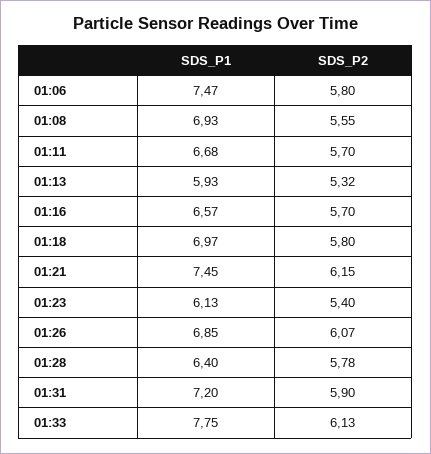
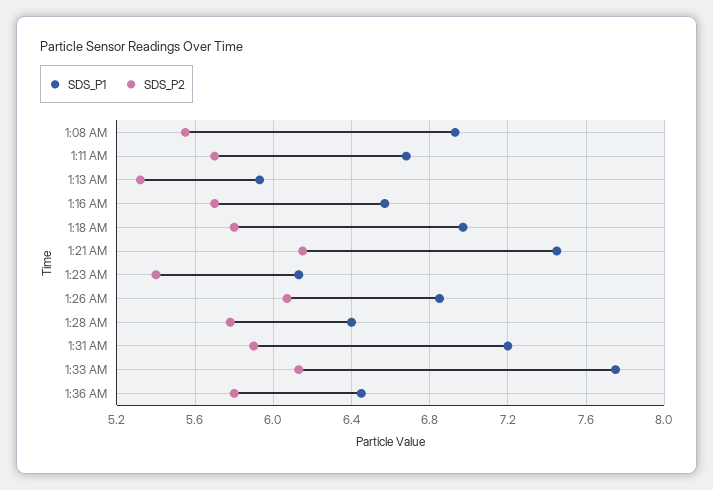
SDS_P1, 01:06: 7.47 -> none
SDS_P2, 01:06: 5.8 -> none
SDS_P1, 1:36 AM: none -> 6.45
SDS_P2, 1:36 AM: none -> 5.8

